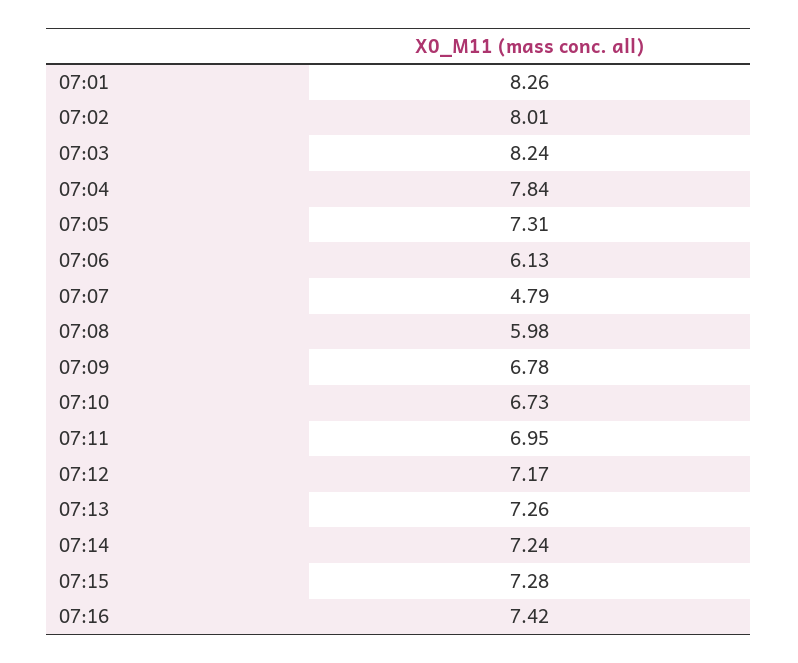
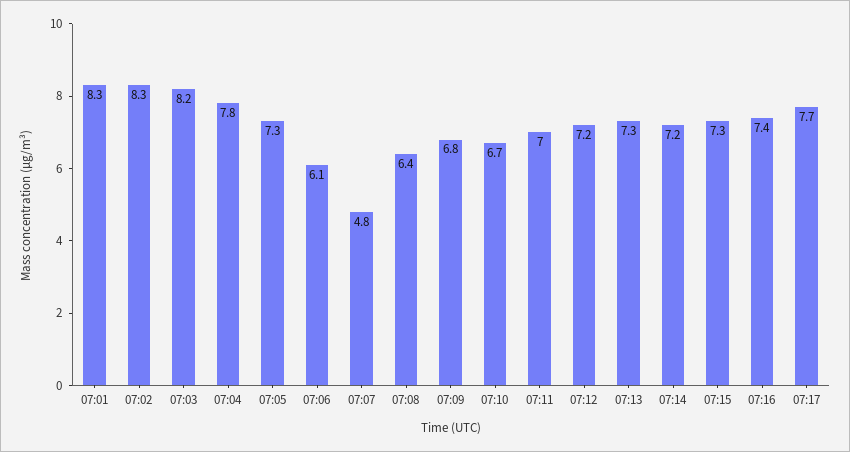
07:02: 8.01 -> 8.3
07:08: 5.98 -> 6.4
07:17: none -> 7.7

